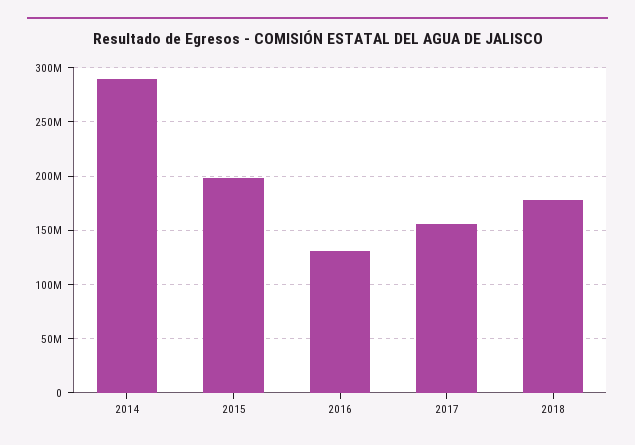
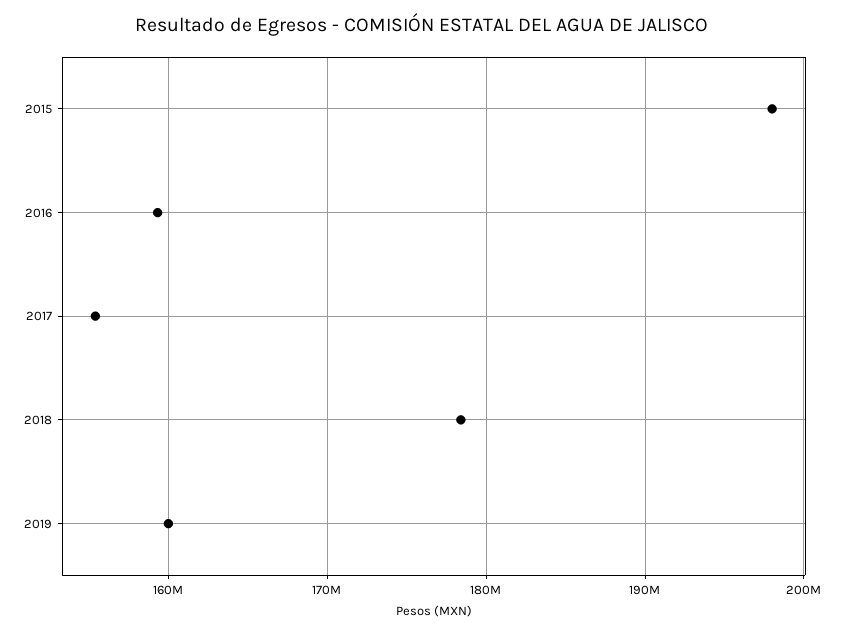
2014: 290000000 -> none
2016: 130000000 -> 159000000
2019: none -> 160000000

